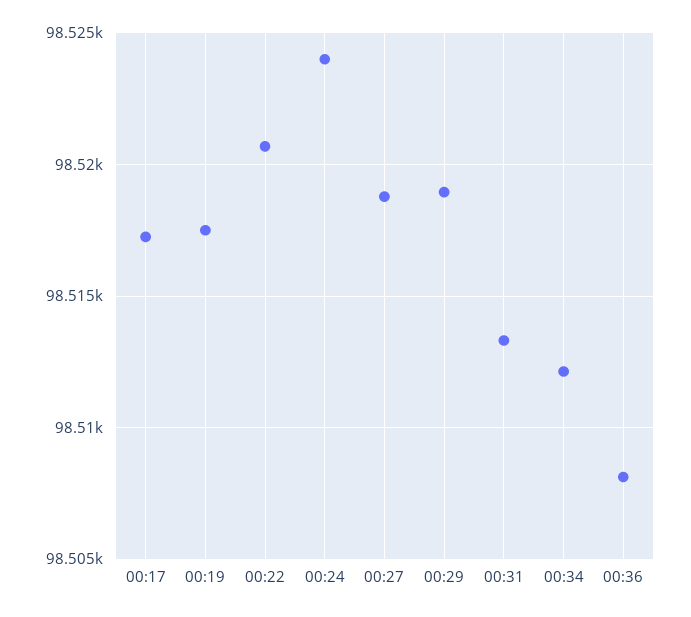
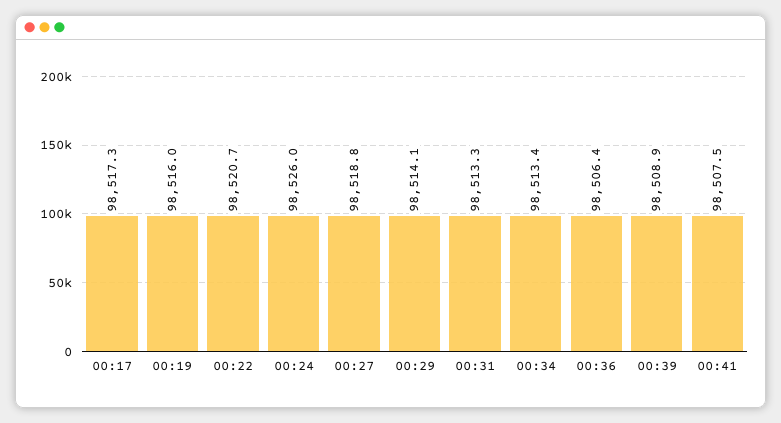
00:19: 98517.5 -> 98516
00:24: 98524 -> 98526
00:29: 98519 -> 98514.1
00:34: 98512 -> 98513.4
00:36: 98508 -> 98506.4
00:39: none -> 98508.9
00:41: none -> 98507.5

